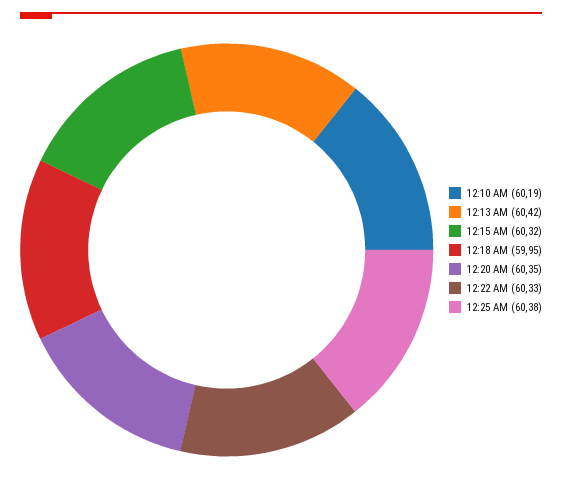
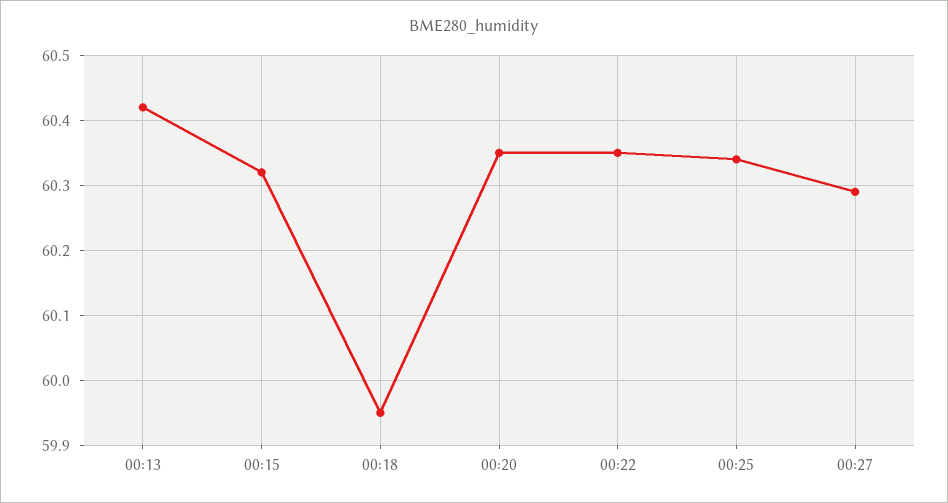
12:10 AM: 60.19 -> none
12:22 AM: 60.33 -> 60.35
12:25 AM: 60.38 -> 60.34
00:27: none -> 60.29

